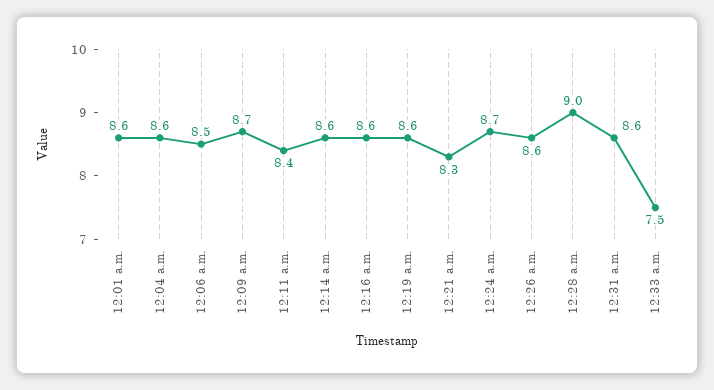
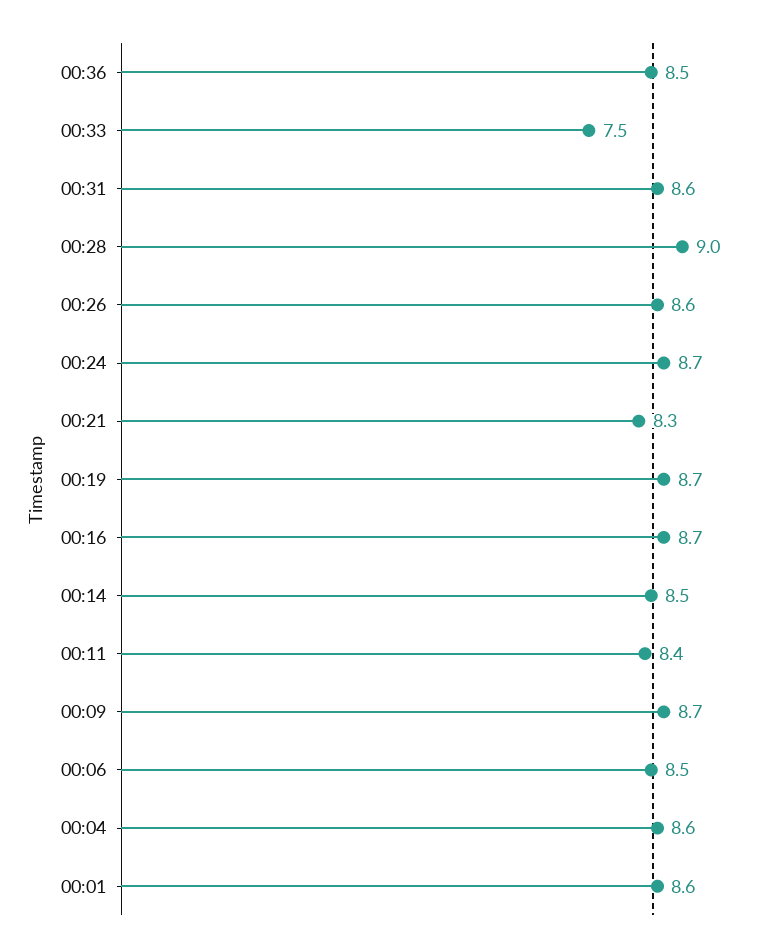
12:14 a.m.: 8.6 -> 8.5
12:16 a.m.: 8.6 -> 8.7
12:19 a.m.: 8.6 -> 8.7
00:36: none -> 8.5

